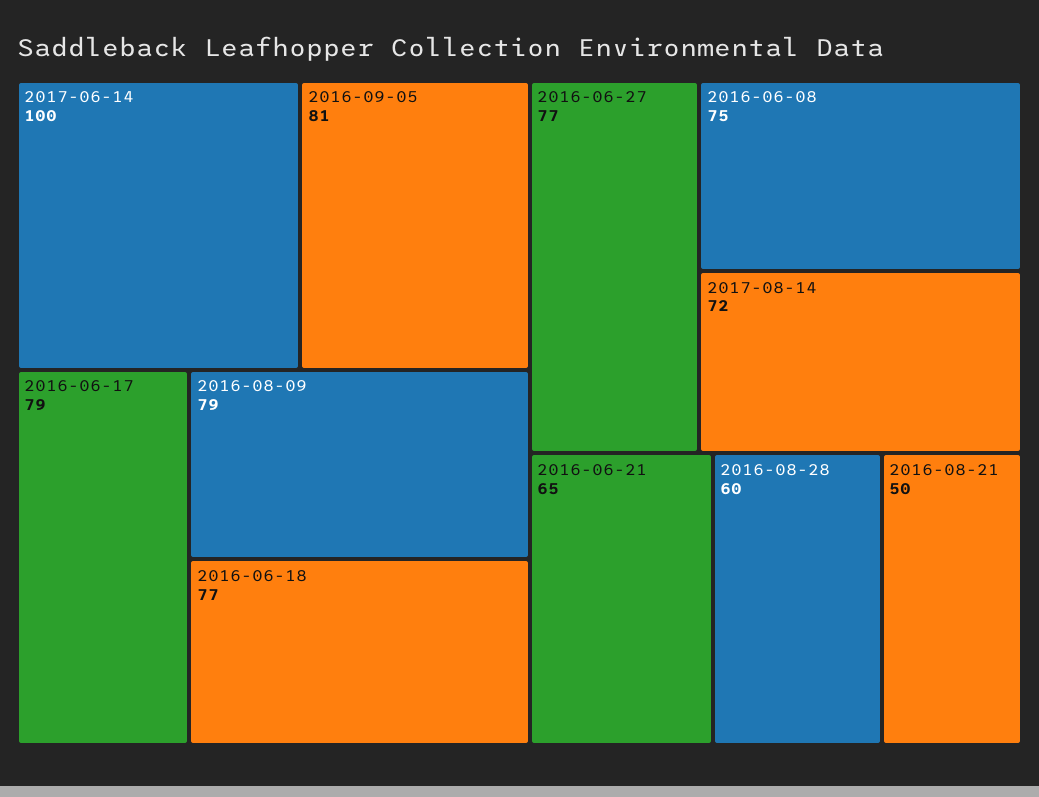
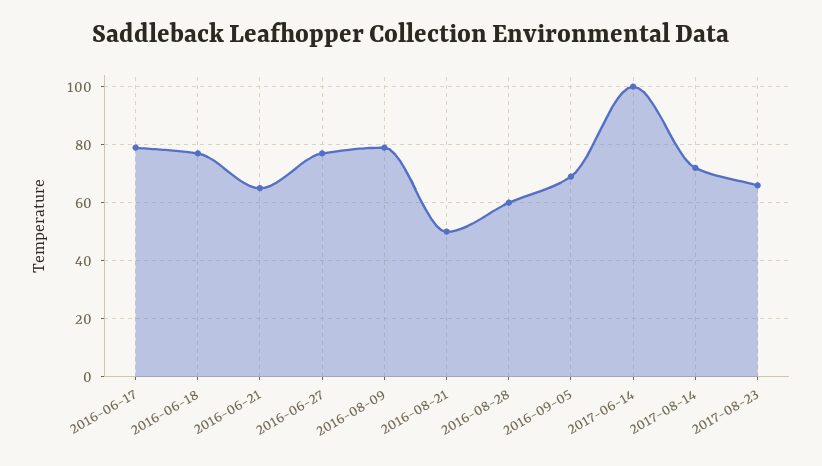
2016-09-05: 81 -> 70
2016-06-08: 75 -> none
2017-08-23: none -> 65

